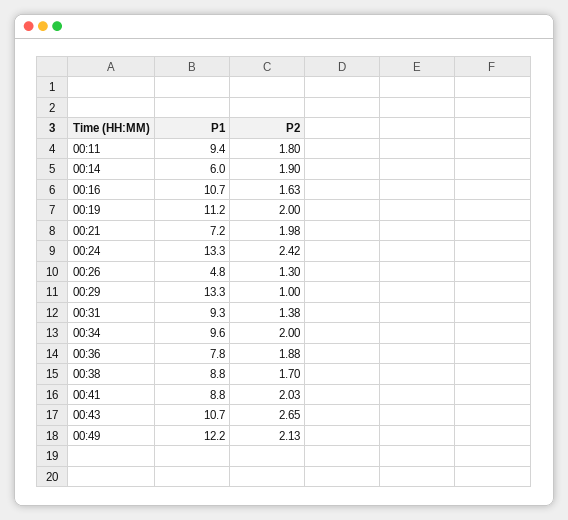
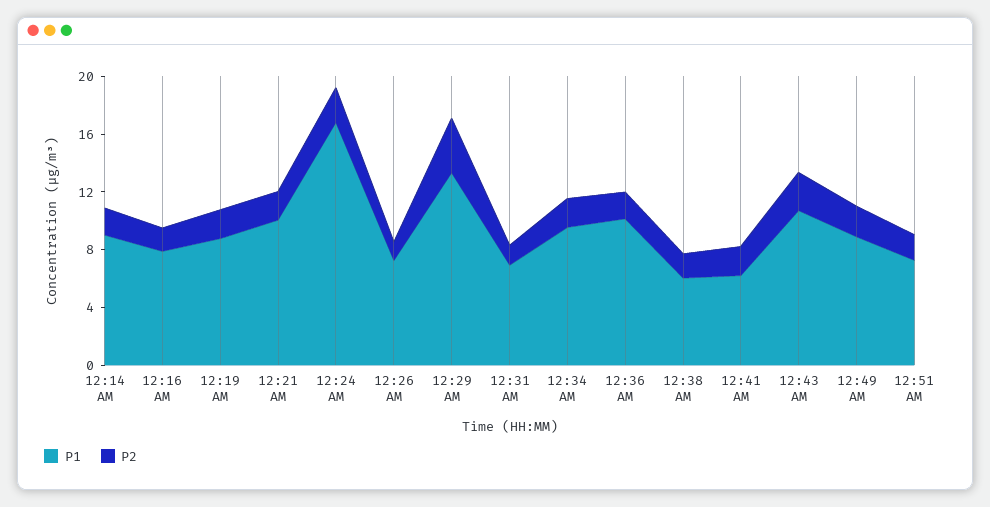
P1, 00:11: 9.4 -> none
P2, 00:11: 1.8 -> none
P1, 00:14: 6 -> 9
P1, 00:16: 10.7 -> 8
P1, 00:19: 11.2 -> 9
P1, 00:21: 7.2 -> 10
P1, 00:24: 13.3 -> 17
P1, 00:26: 4.8 -> 7
P2, 00:29: 1 -> 4
P1, 00:31: 9.3 -> 7
P1, 00:36: 7.8 -> 10
P1, 00:38: 8.8 -> 6
P1, 00:41: 8.8 -> 6
P1, 00:49: 12.2 -> 9
P1, 12:51 AM: none -> 7
P2, 12:51 AM: none -> 2

